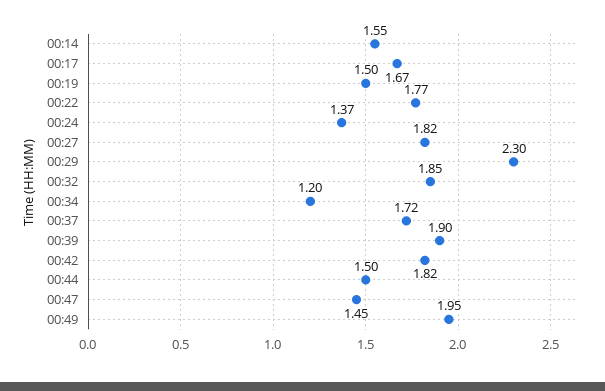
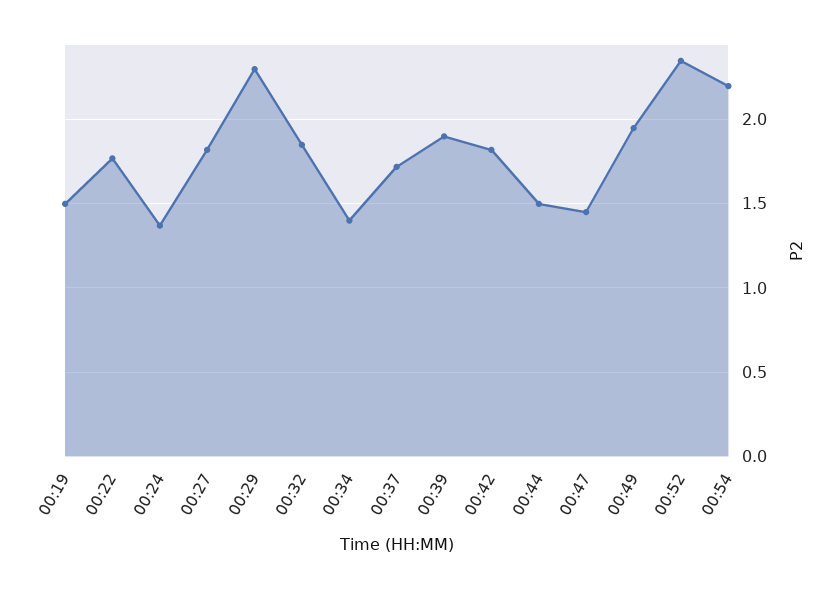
00:14: 1.55 -> none
00:17: 1.67 -> none
00:34: 1.2 -> 1.4
00:52: none -> 2.35
00:54: none -> 2.2

